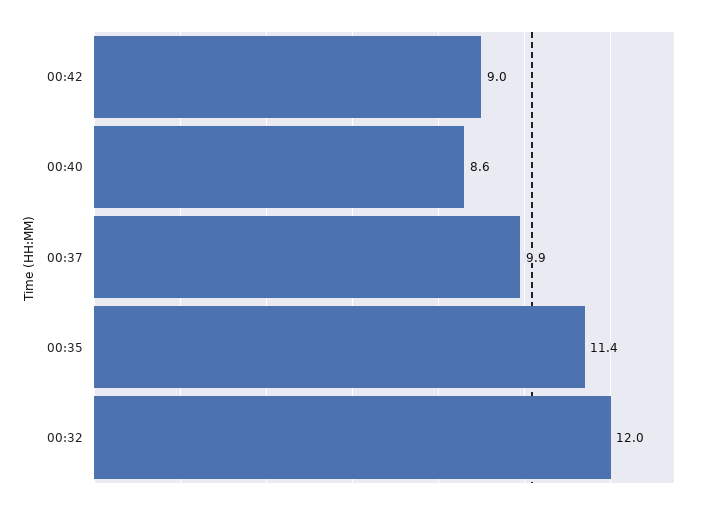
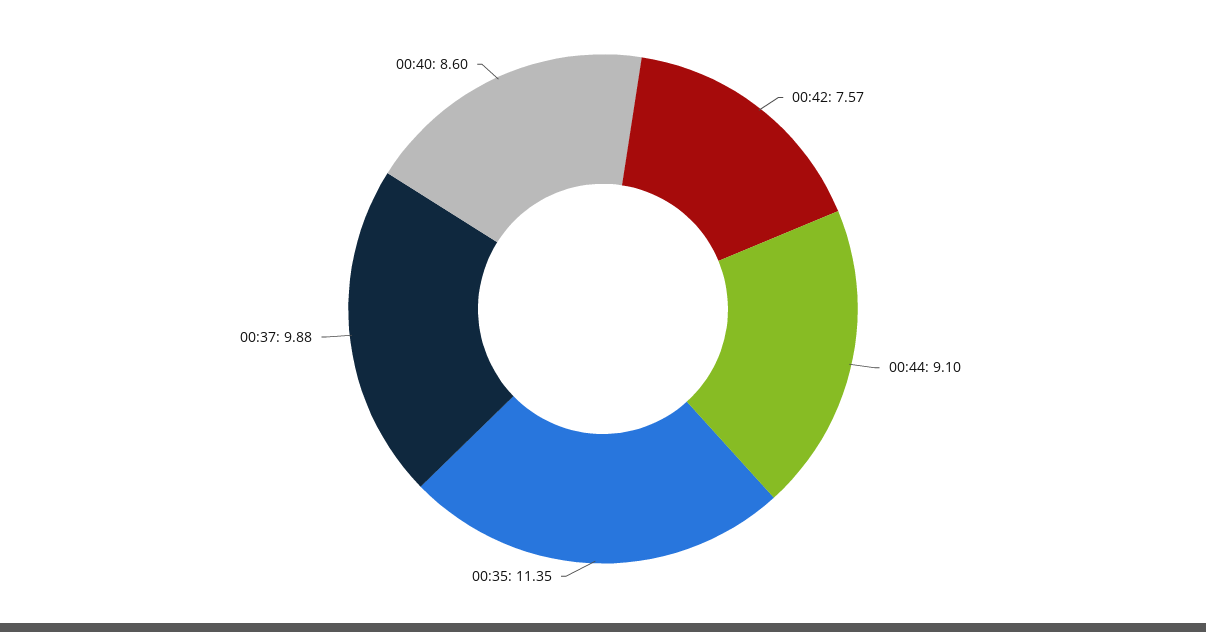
00:42: 9 -> 7.57
00:32: 12 -> none
00:44: none -> 9.1

